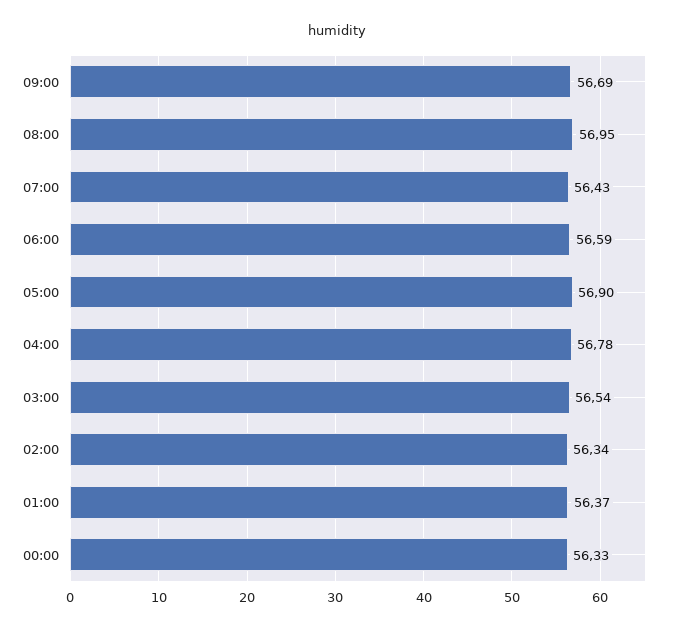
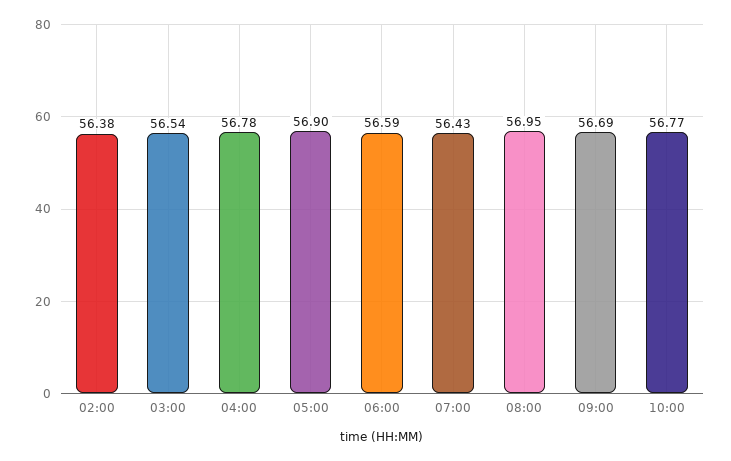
02:00: 56.34 -> 56.38
01:00: 56.37 -> none
00:00: 56.33 -> none
10:00: none -> 56.77

